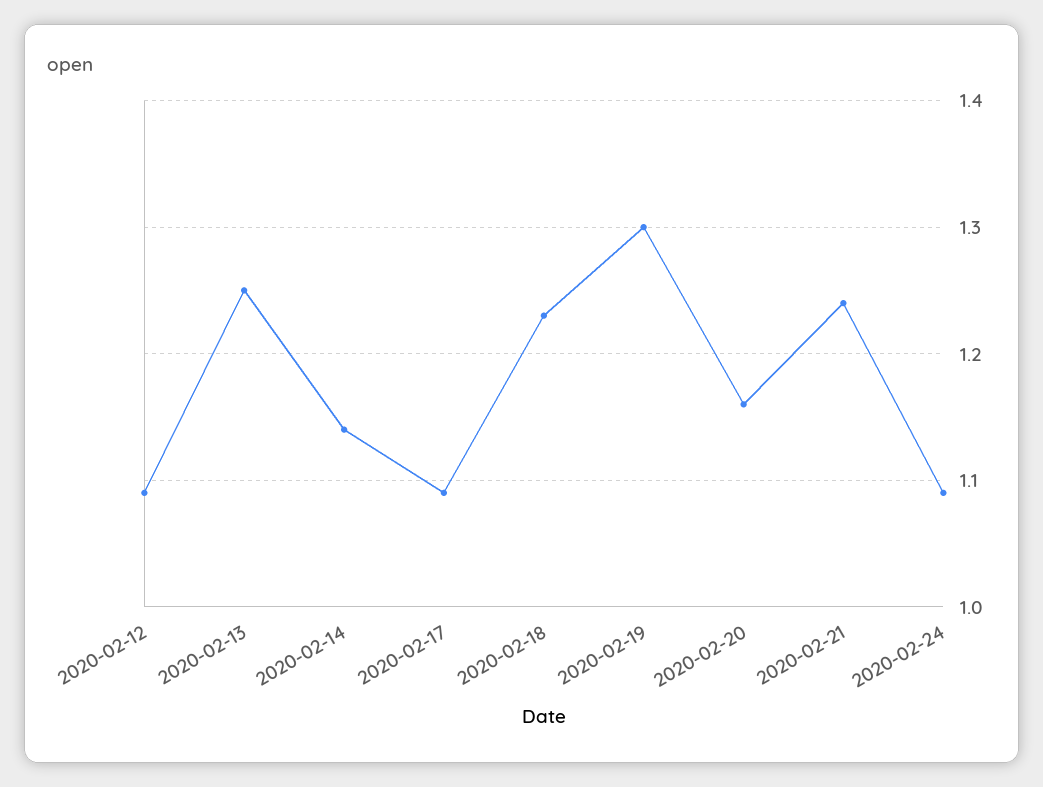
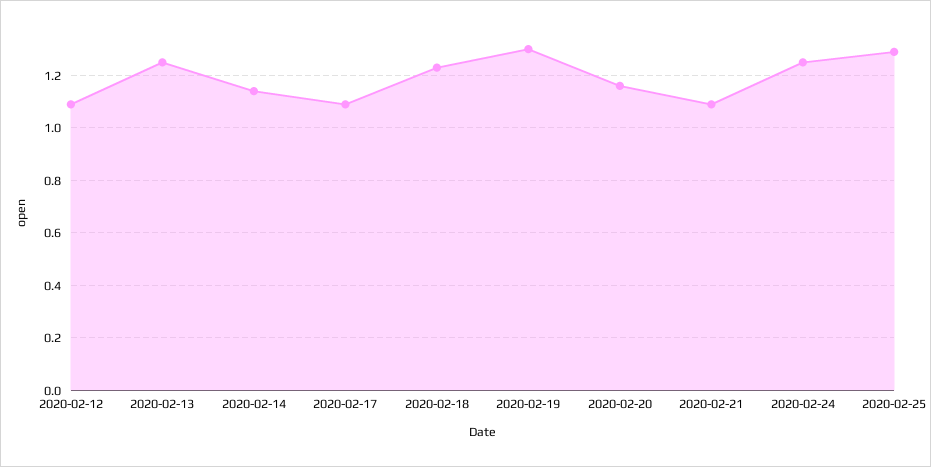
2020-02-21: 1.24 -> 1.1
2020-02-24: 1.09 -> 1.25
2020-02-25: none -> 1.3

